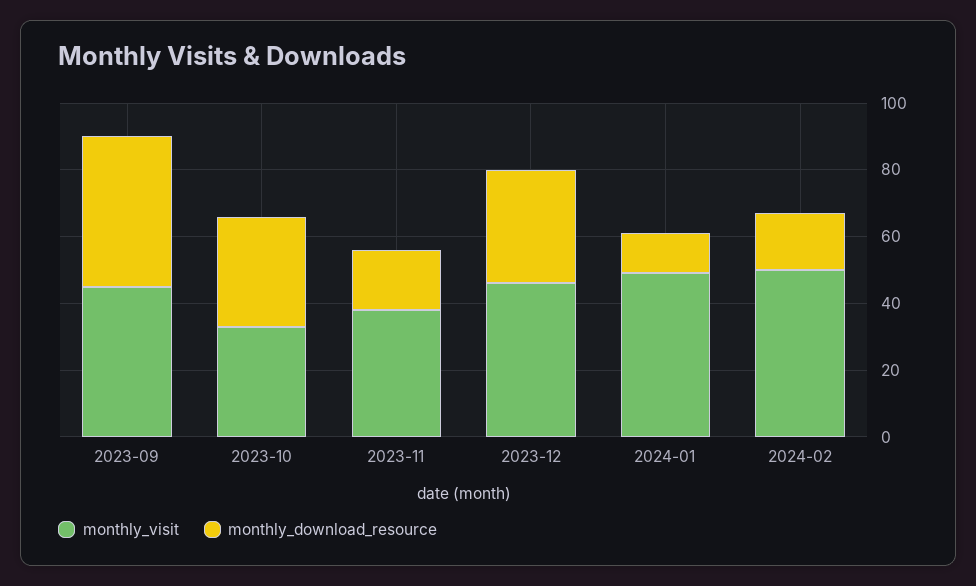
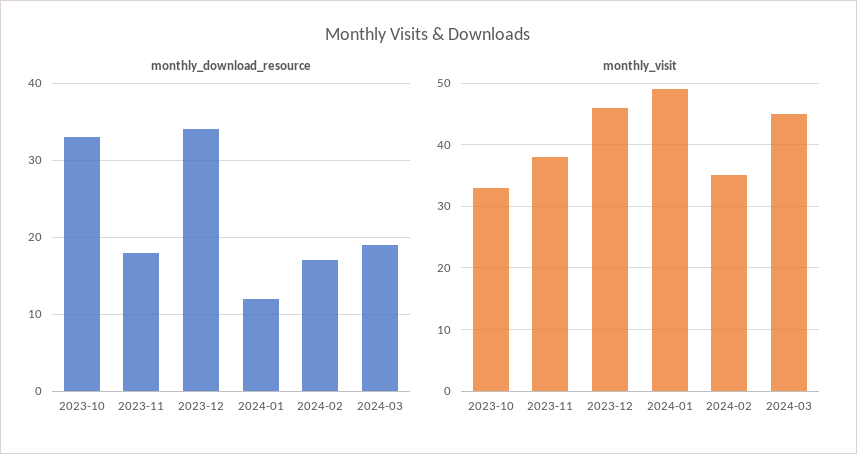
monthly_visit, 2023-09: 45 -> none
monthly_download_resource, 2023-09: 45 -> none
monthly_visit, 2024-02: 50 -> 35
monthly_download_resource, 2024-03: none -> 19
monthly_visit, 2024-03: none -> 45

